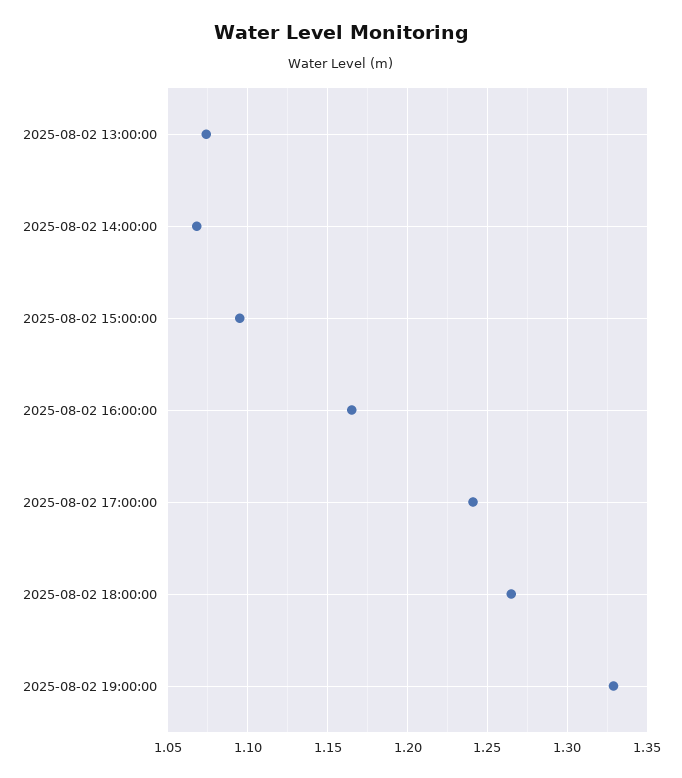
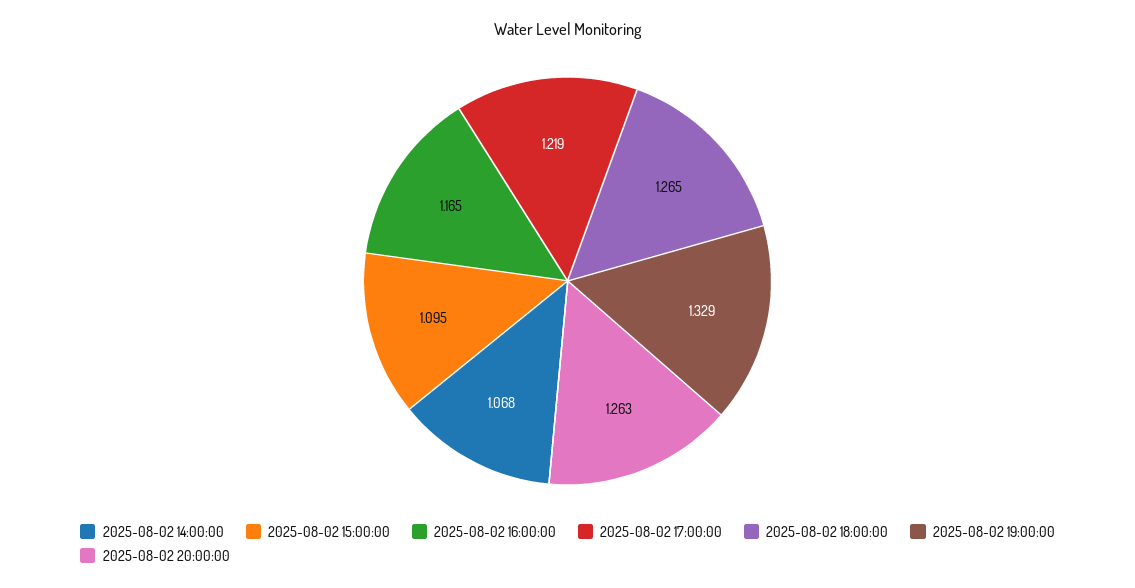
2025-08-02 13:00:00: 1.075 -> none
2025-08-02 17:00:00: 1.24 -> 1.219
2025-08-02 20:00:00: none -> 1.263

